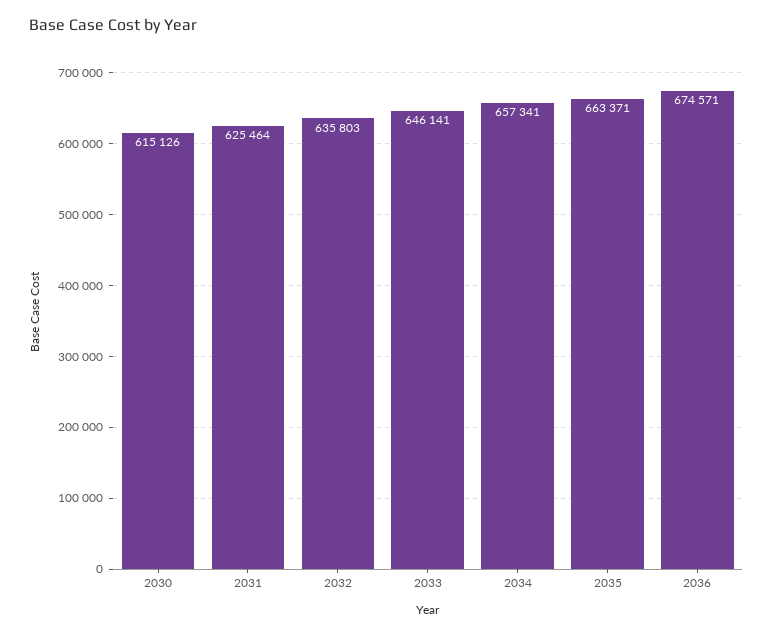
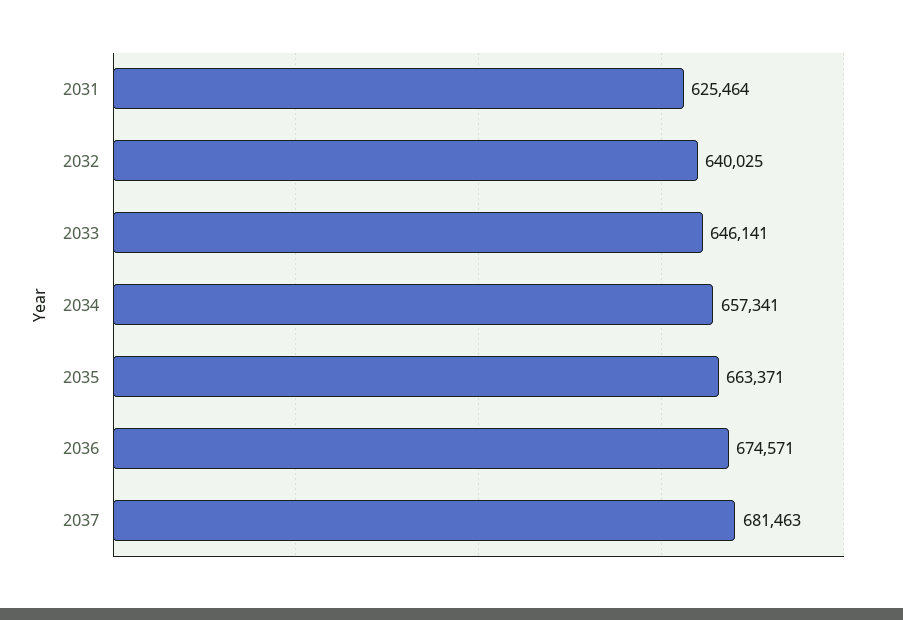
2030: 615126 -> none
2032: 635803 -> 640025
2037: none -> 681463

